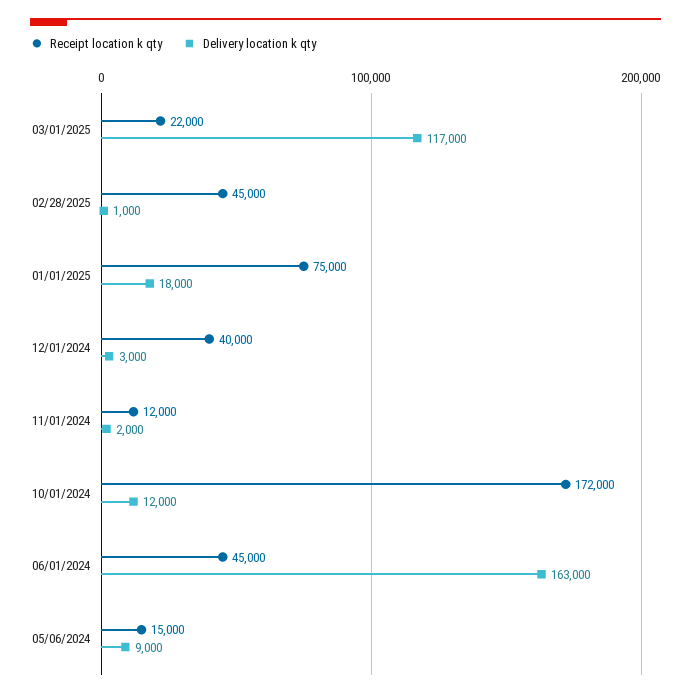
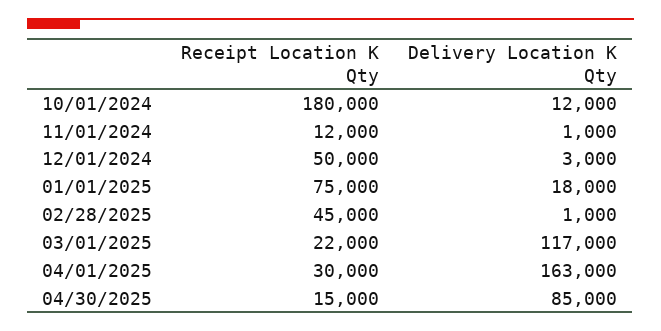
Receipt location k qty, 12/01/2024: 40000 -> 50000
Delivery location k qty, 11/01/2024: 2000 -> 1000
Receipt location k qty, 10/01/2024: 172000 -> 180000
Receipt location k qty, 06/01/2024: 45000 -> none
Delivery location k qty, 06/01/2024: 163000 -> none
Receipt location k qty, 05/06/2024: 15000 -> none
Delivery location k qty, 05/06/2024: 9000 -> none
Receipt location k qty, 04/01/2025: none -> 30000
Delivery location k qty, 04/01/2025: none -> 163000
Receipt location k qty, 04/30/2025: none -> 15000
Delivery location k qty, 04/30/2025: none -> 85000

